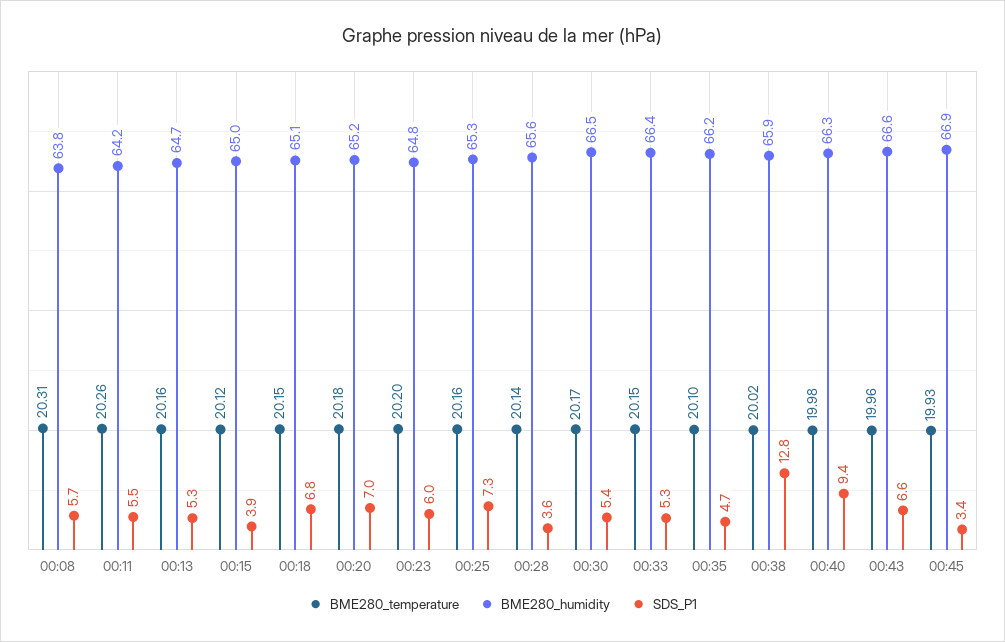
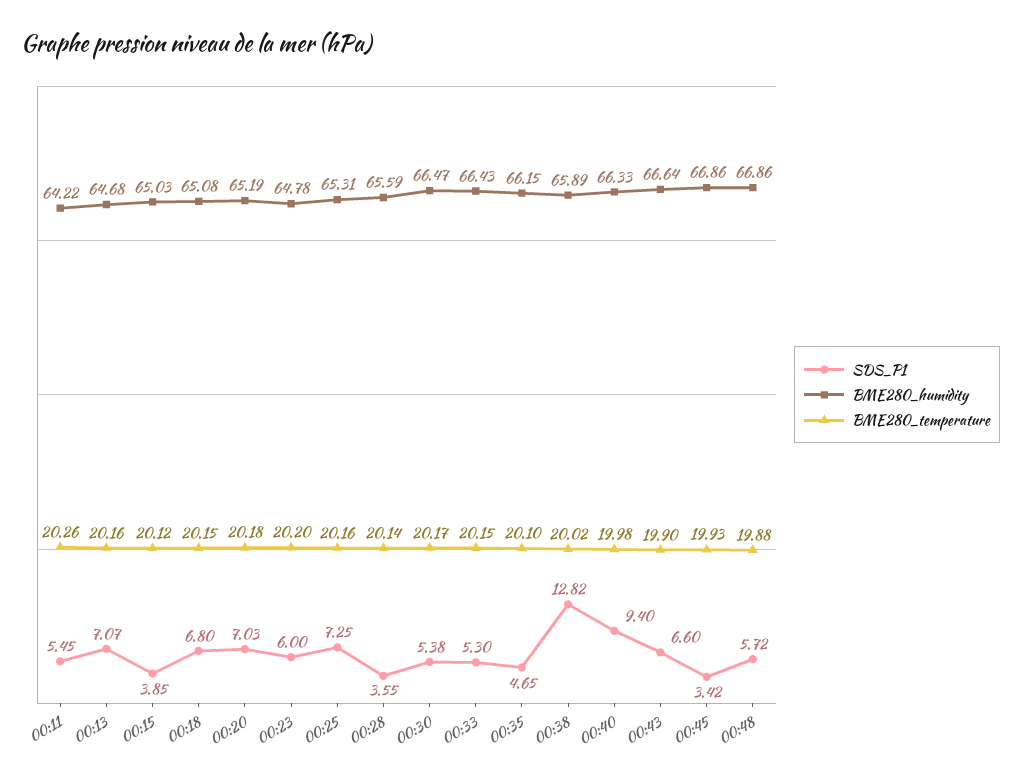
BME280_temperature, 00:08: 20.31 -> none
BME280_humidity, 00:08: 63.8 -> none
SDS_P1, 00:08: 5.7 -> none
SDS_P1, 00:13: 5.3 -> 7.07
BME280_temperature, 00:43: 19.96 -> 19.9
SDS_P1, 00:48: none -> 5.72
BME280_humidity, 00:48: none -> 66.86
BME280_temperature, 00:48: none -> 19.88

